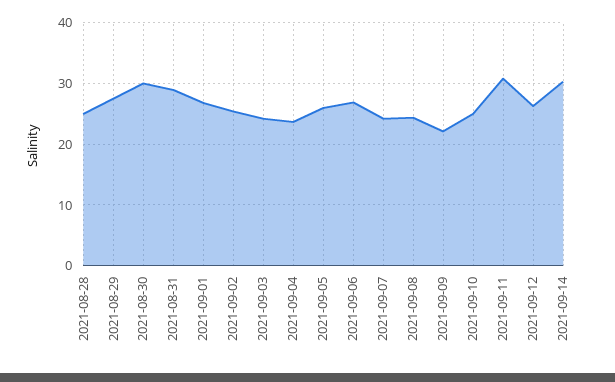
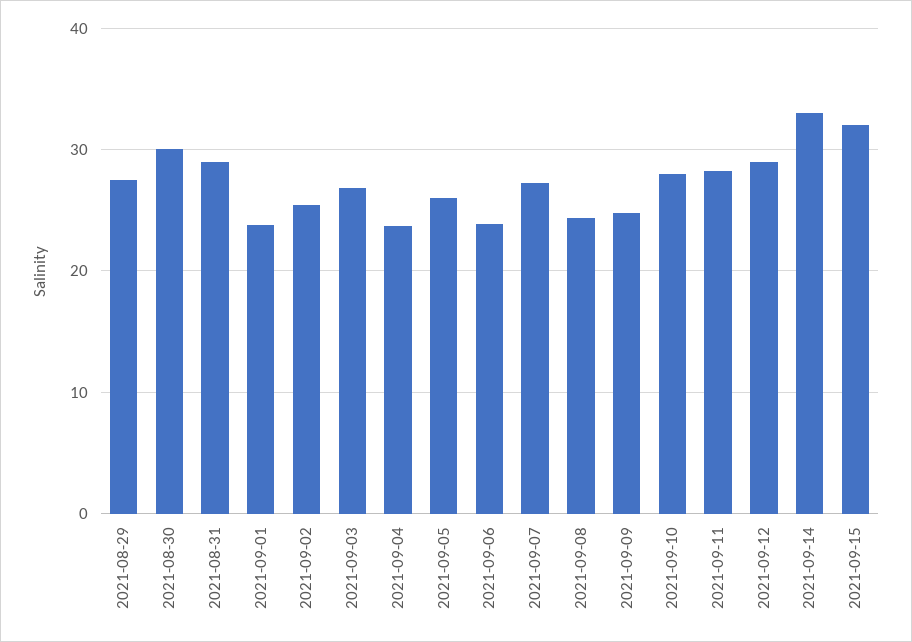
2021-08-28: 25 -> none
2021-09-01: 27 -> 24
2021-09-03: 24 -> 27
2021-09-06: 27 -> 24
2021-09-07: 24 -> 27
2021-09-09: 22 -> 25
2021-09-10: 25 -> 28
2021-09-11: 31 -> 28
2021-09-12: 26 -> 29
2021-09-14: 30 -> 33
2021-09-15: none -> 32

